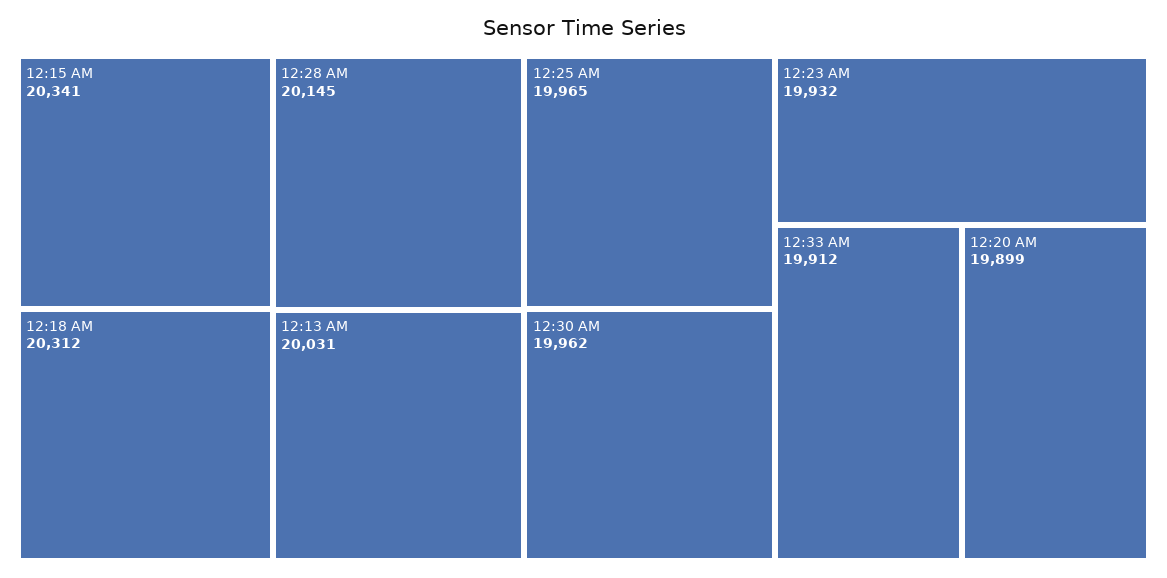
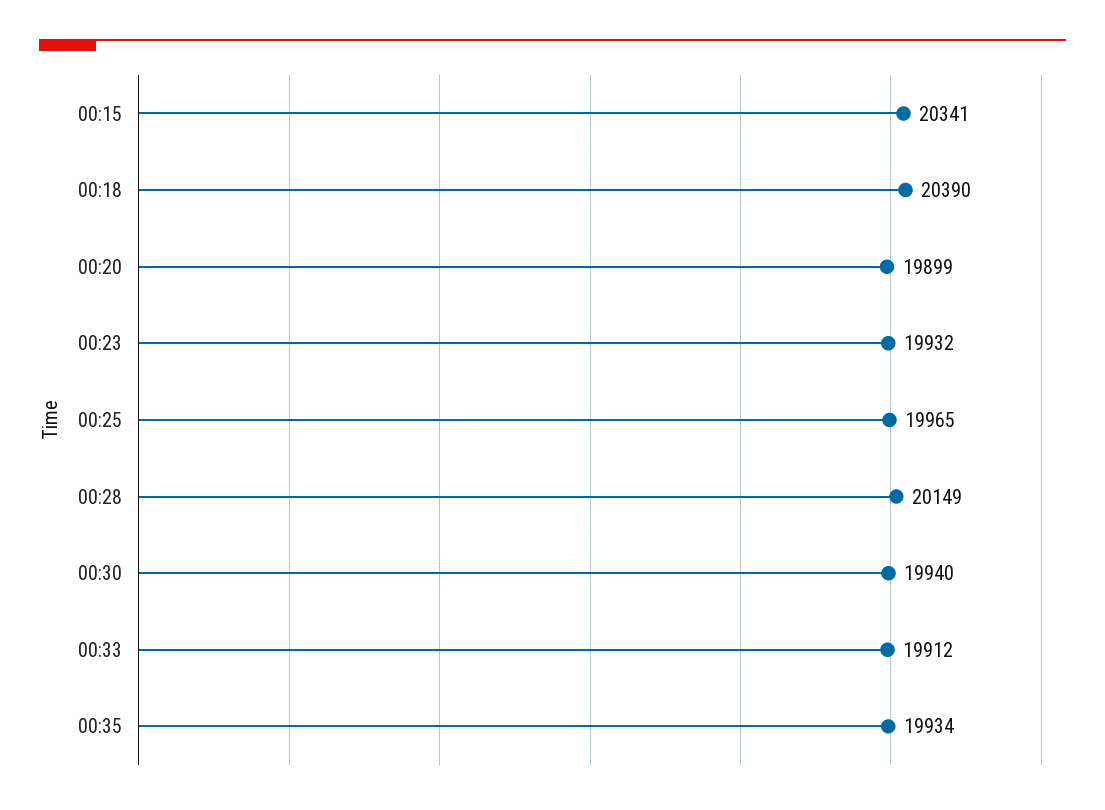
12:18 AM: 20312 -> 20390
12:28 AM: 20145 -> 20149
12:13 AM: 20031 -> none
12:30 AM: 19962 -> 19940
00:35: none -> 19934

